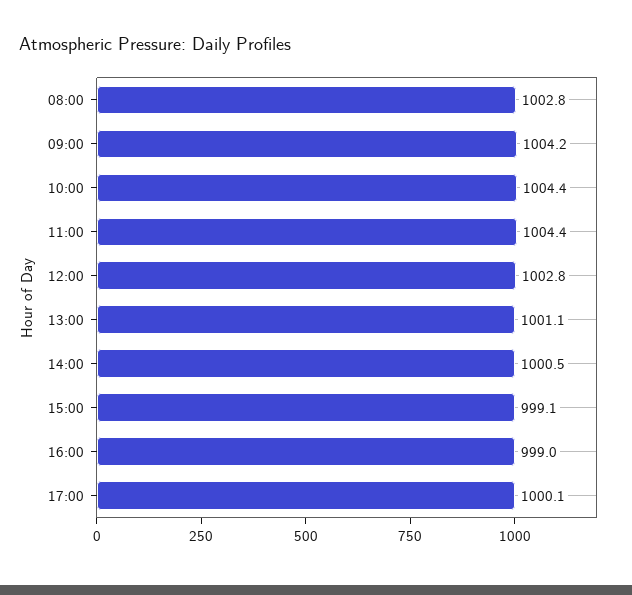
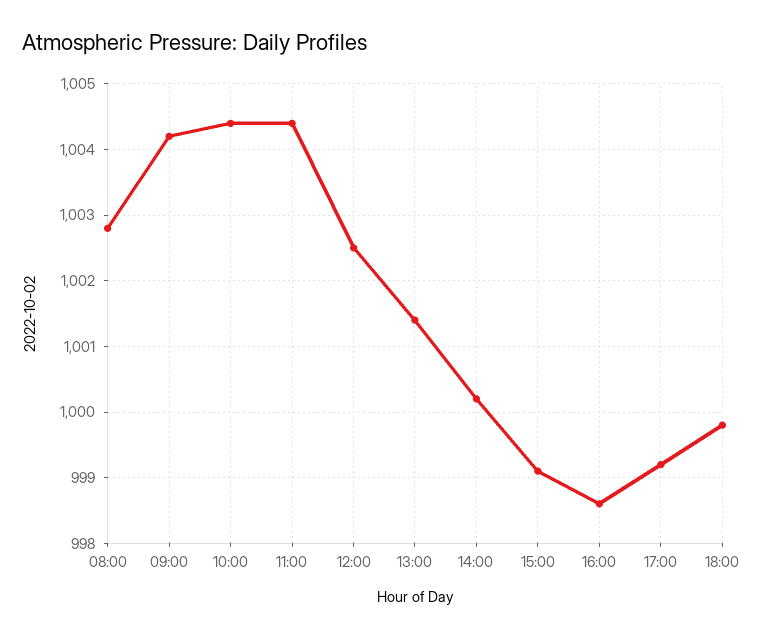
12:00: 1002.8 -> 1002.5
13:00: 1001.1 -> 1001.4
14:00: 1000.5 -> 1000.2
16:00: 999 -> 998.6
17:00: 1000.1 -> 999.2
18:00: none -> 999.8

